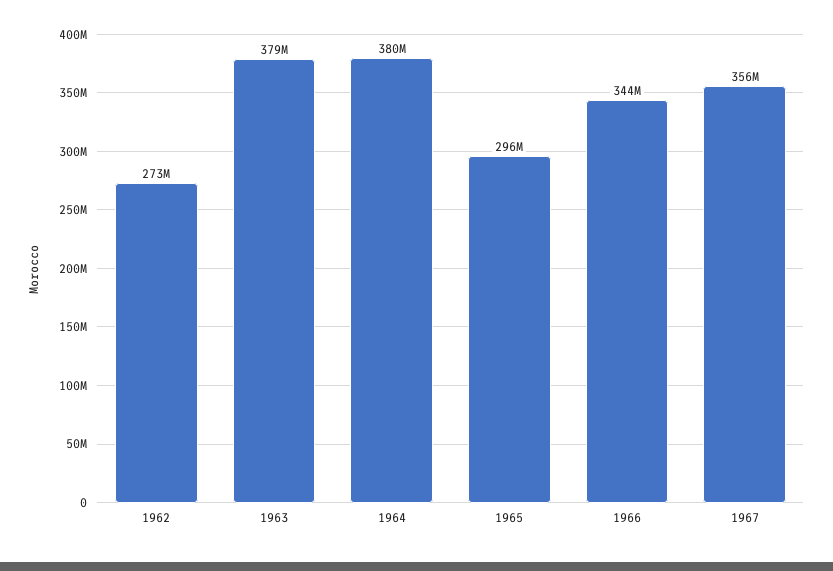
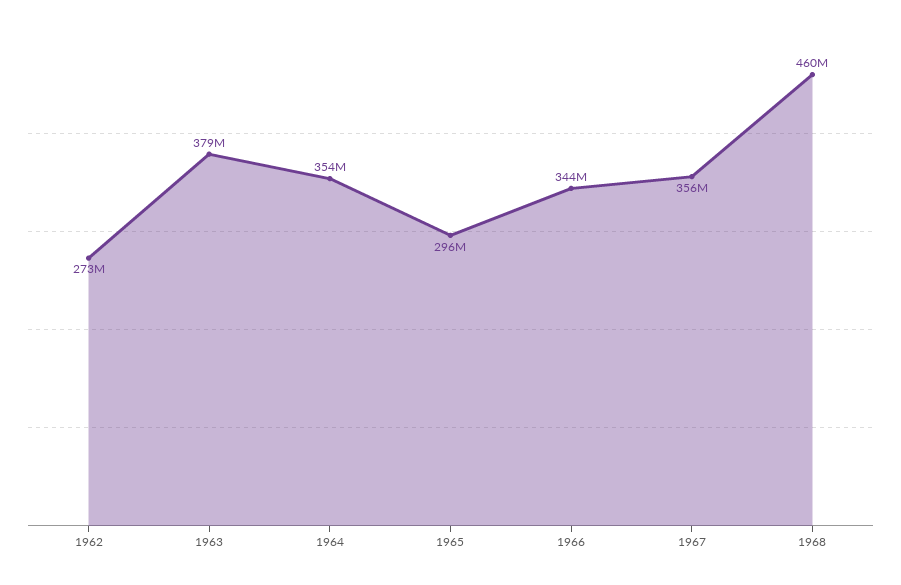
1964: 380000000 -> 354000000
1968: none -> 460000000

